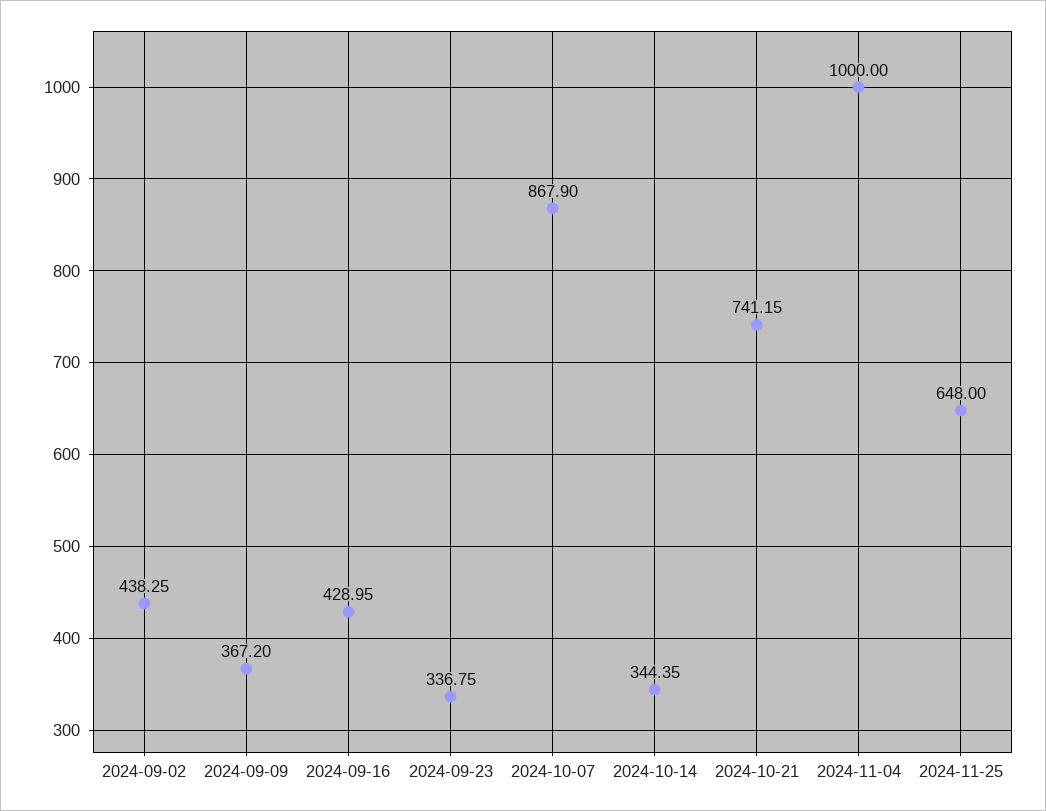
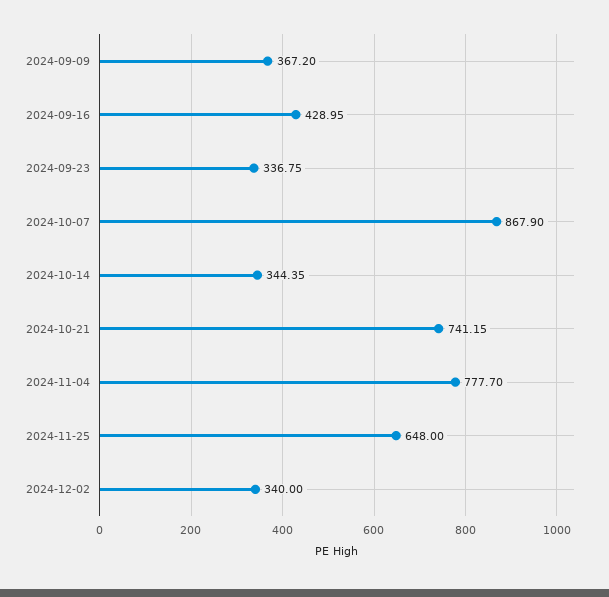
2024-09-02: 438.25 -> none
2024-11-04: 1000 -> 777.7
2024-12-02: none -> 340

